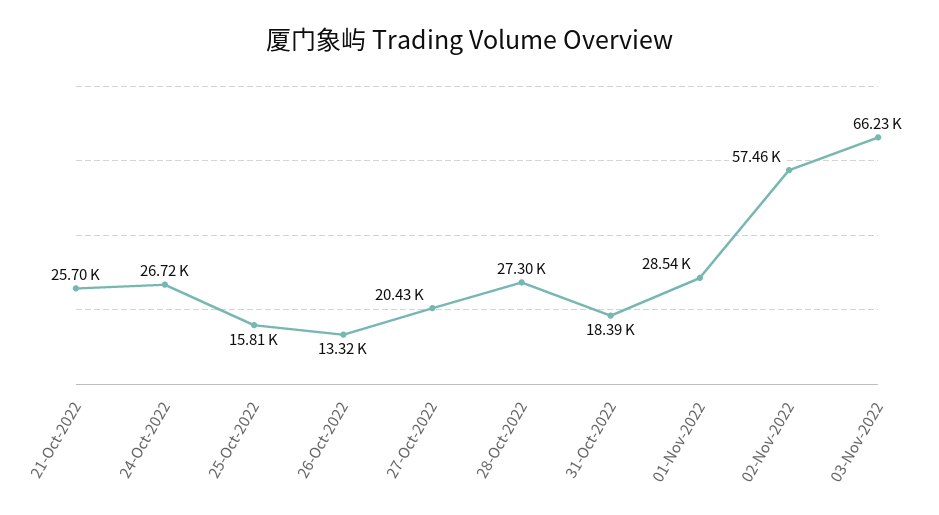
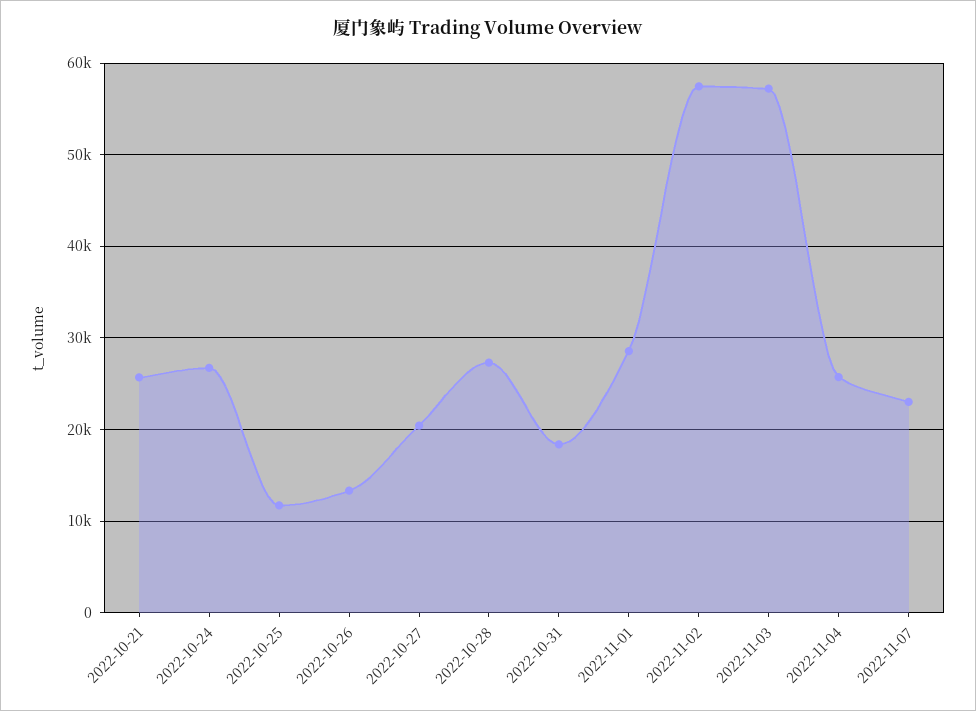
25-Oct-2022: 15810 -> 12000
03-Nov-2022: 66230 -> 57000
2022-11-04: none -> 26000
2022-11-07: none -> 23000

